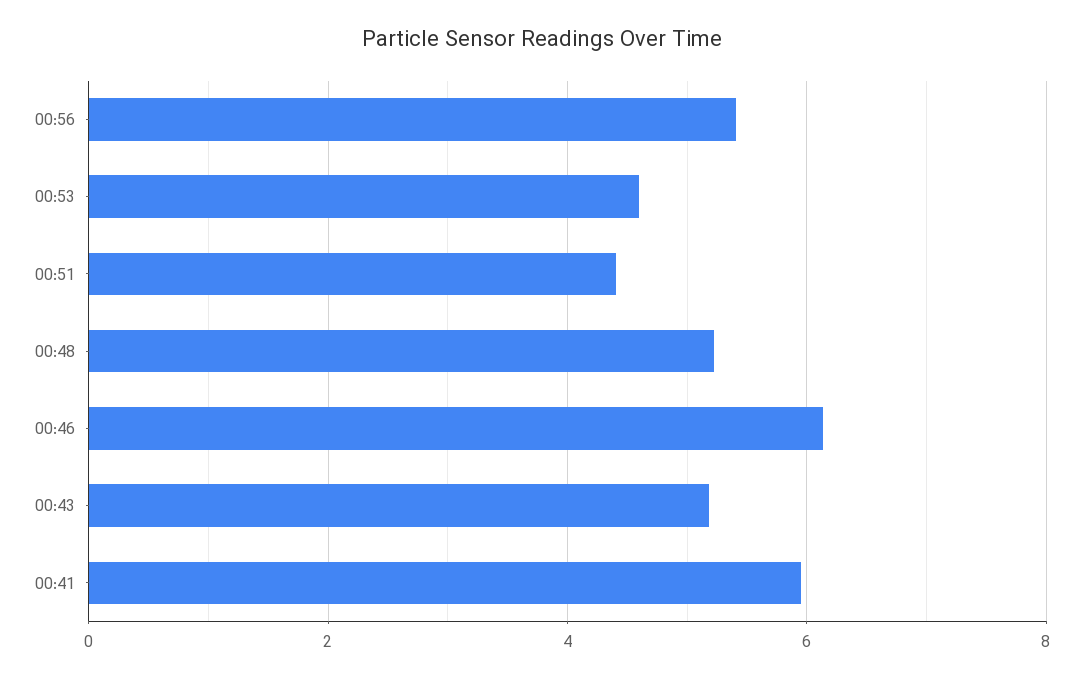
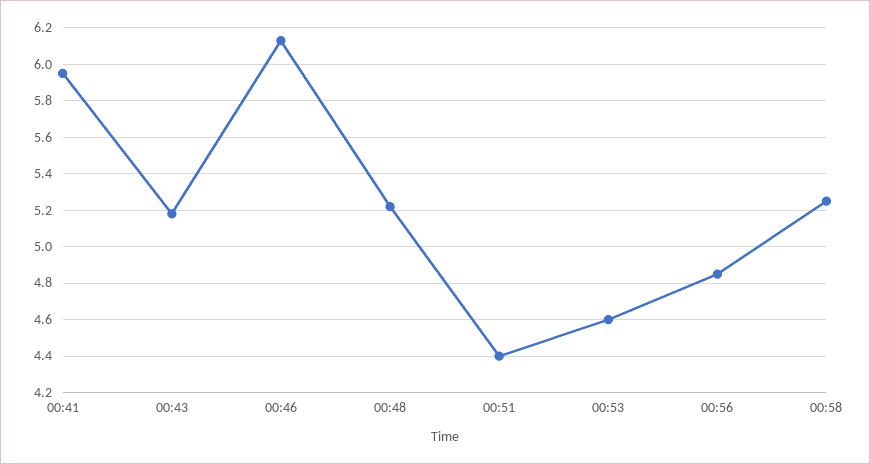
00:56: 5.4 -> 4.85
00:58: none -> 5.25

